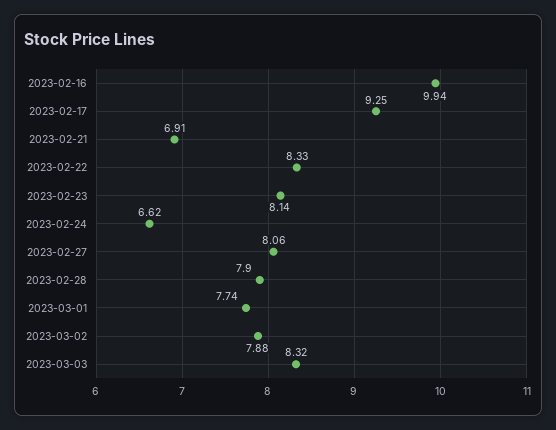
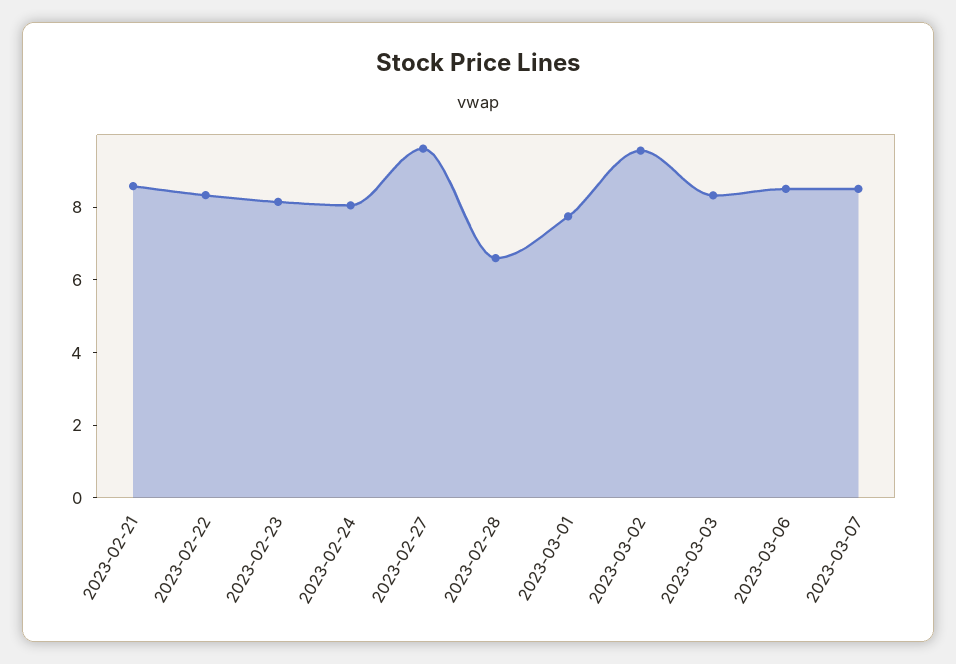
2023-02-16: 9.94 -> none
2023-02-17: 9.25 -> none
2023-02-21: 6.91 -> 8.5
2023-02-24: 6.62 -> 8
2023-02-27: 8.06 -> 9.5
2023-02-28: 7.9 -> 6.5
2023-03-02: 7.88 -> 9.5
2023-03-06: none -> 8.5
2023-03-07: none -> 8.5

